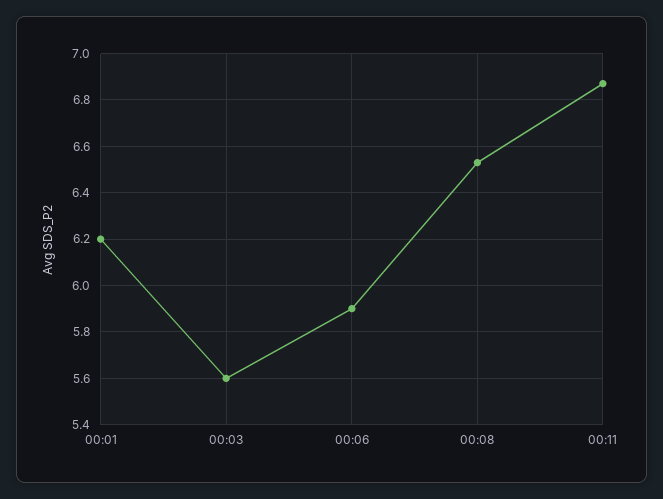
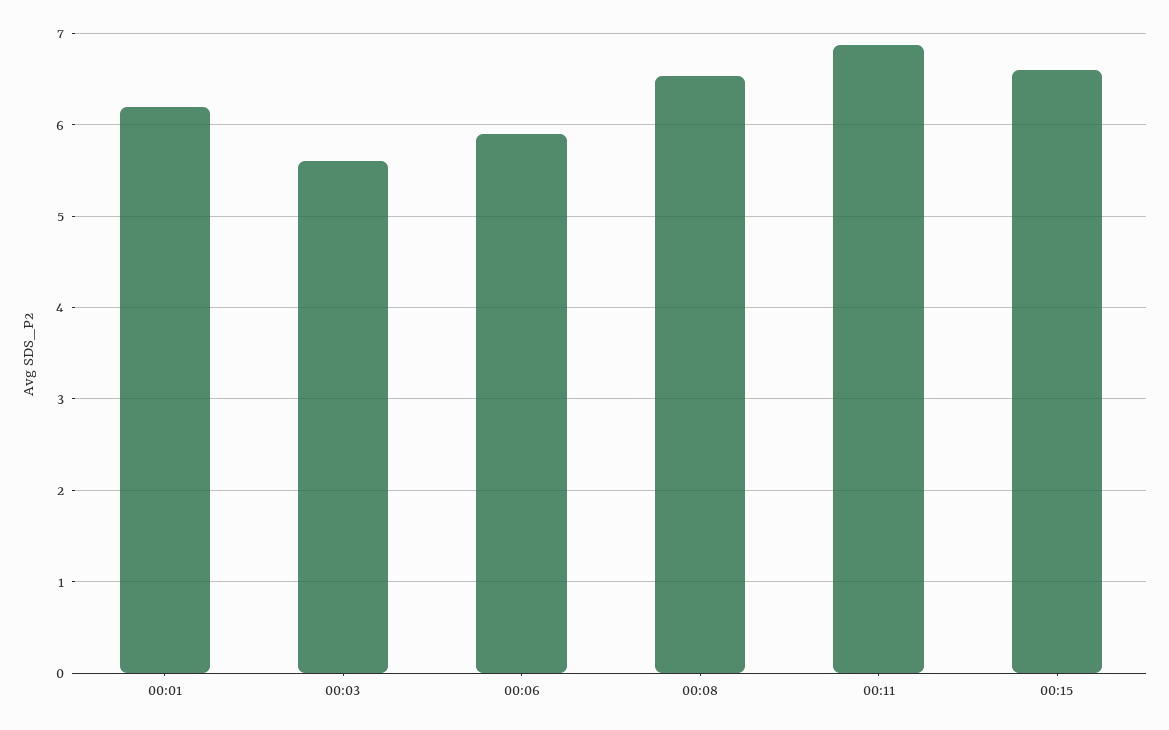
00:15: none -> 6.6

